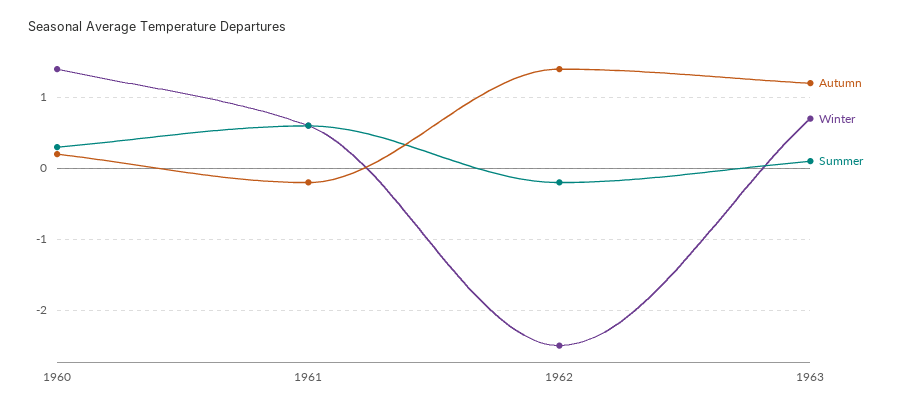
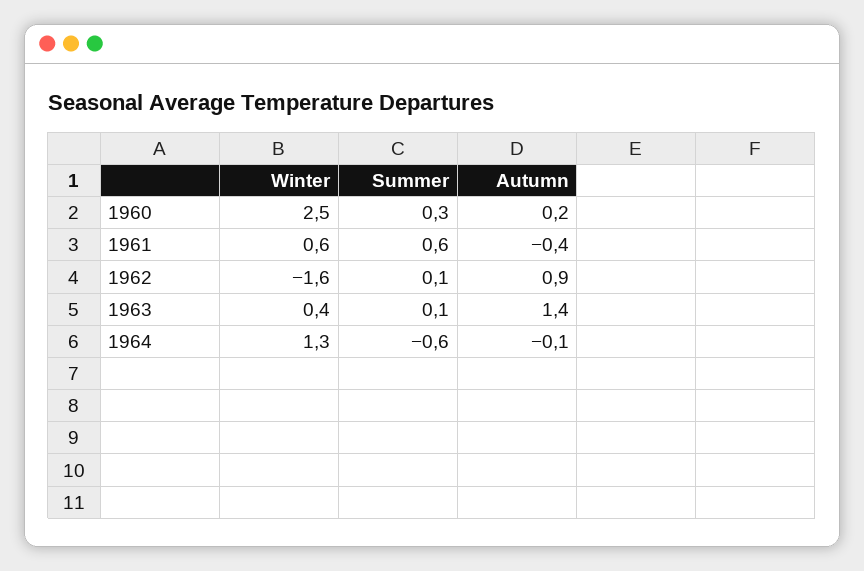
Winter, 1960: 1.4 -> 2.5
Autumn, 1961: -0.2 -> -0.4
Autumn, 1962: 1.4 -> 0.9
Winter, 1962: -2.5 -> -1.6
Summer, 1962: -0.2 -> 0.1
Autumn, 1963: 1.2 -> 1.4
Winter, 1963: 0.7 -> 0.4
Winter, 1964: none -> 1.3
Summer, 1964: none -> -0.6
Autumn, 1964: none -> -0.1

